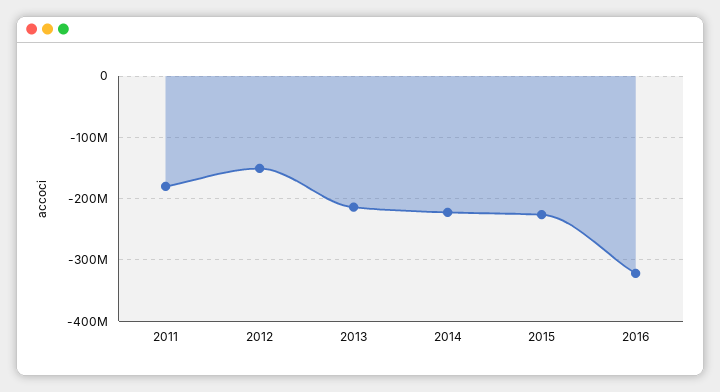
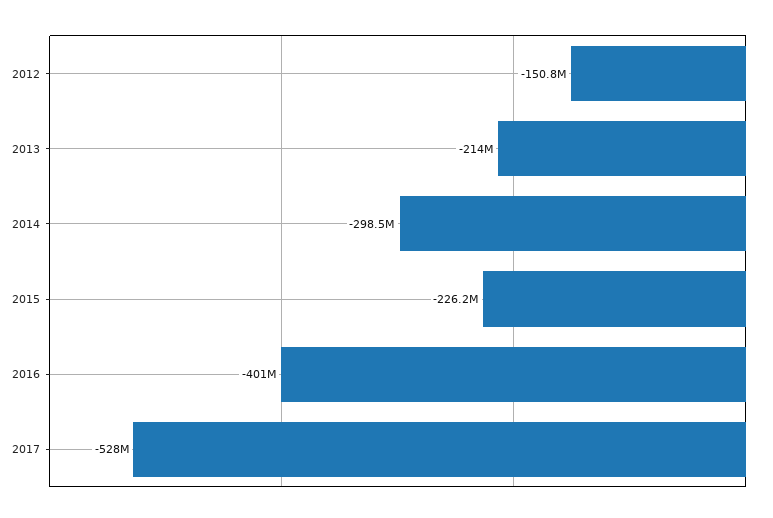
2011: -180000000 -> none
2014: -220000000 -> -298500000
2016: -320000000 -> -401000000
2017: none -> -528000000

